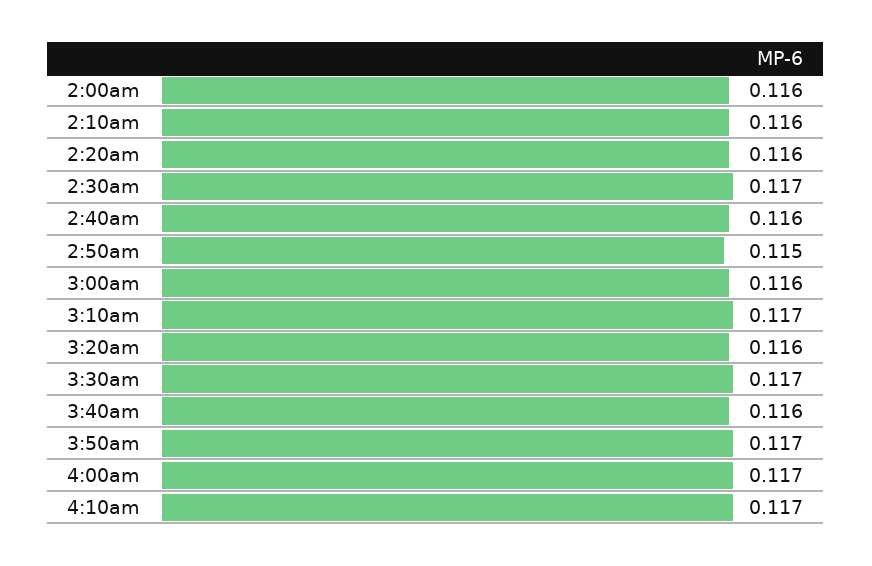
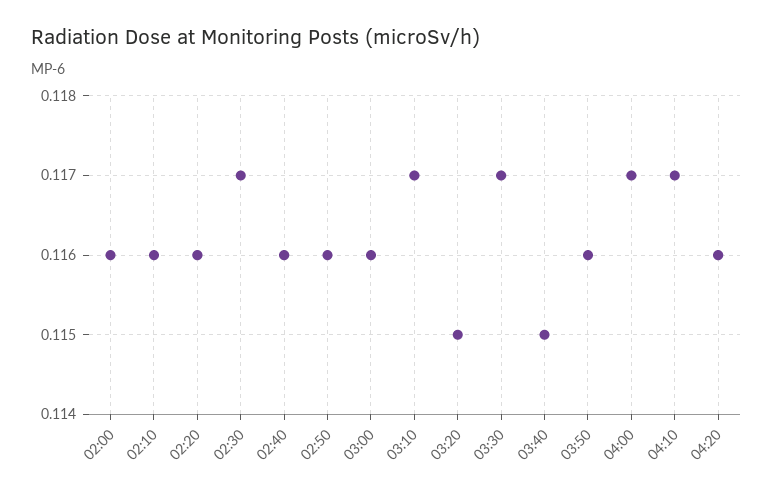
2:50am: 0.115 -> 0.116
3:20am: 0.116 -> 0.115
3:40am: 0.116 -> 0.115
3:50am: 0.117 -> 0.116
04:20: none -> 0.116

